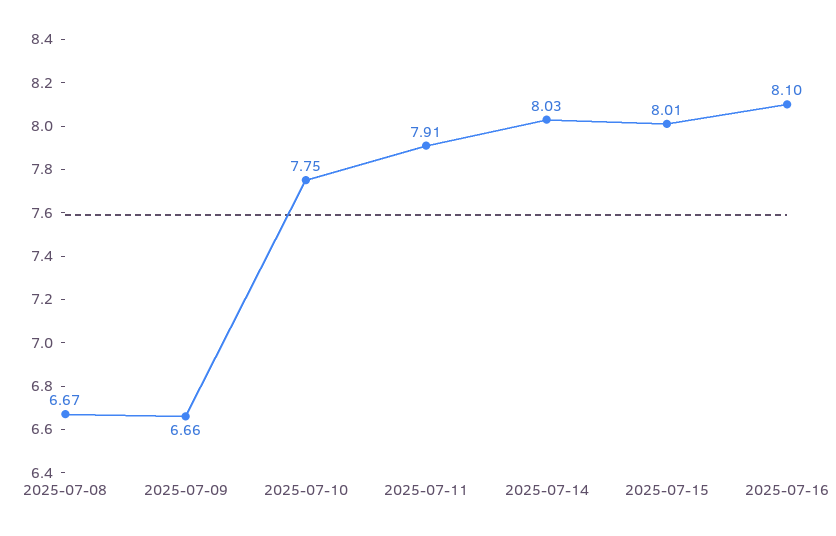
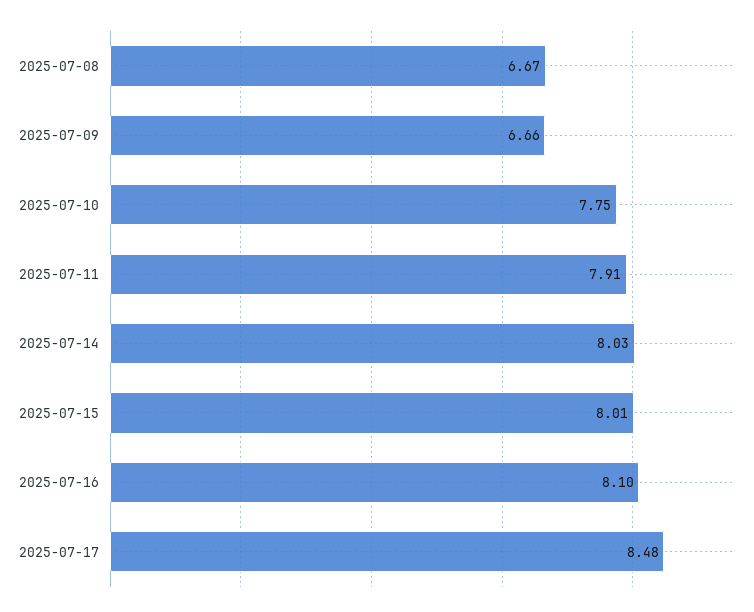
2025-07-17: none -> 8.48

